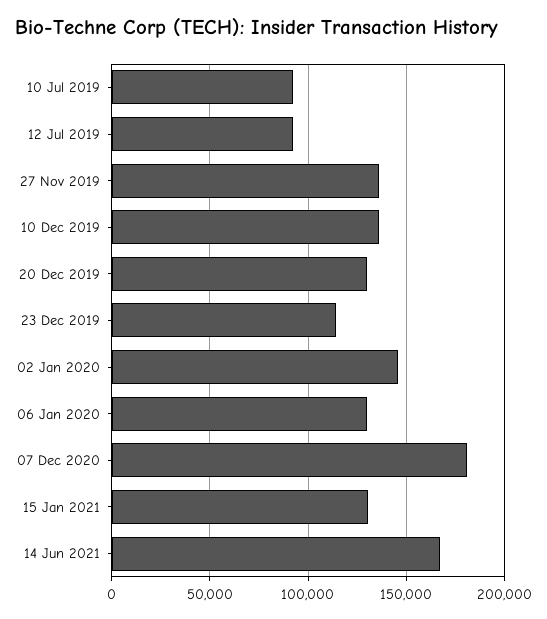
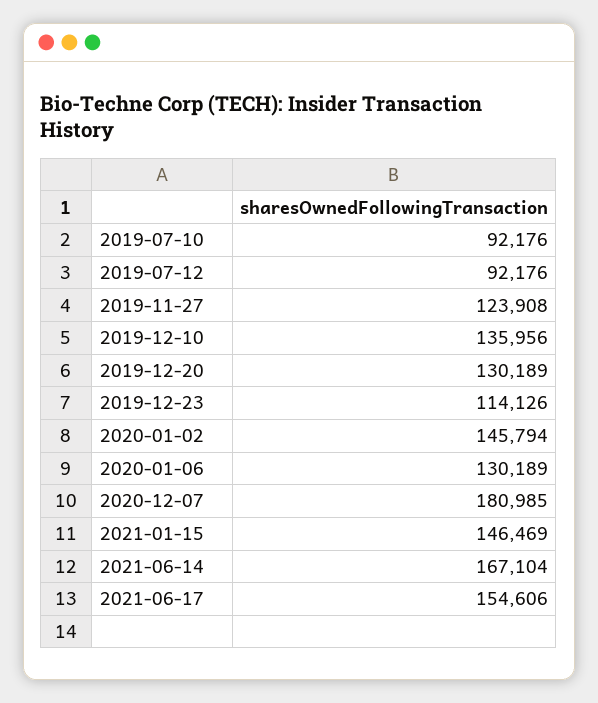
27 Nov 2019: 135000 -> 123908
15 Jan 2021: 130000 -> 146469
2021-06-17: none -> 154606

